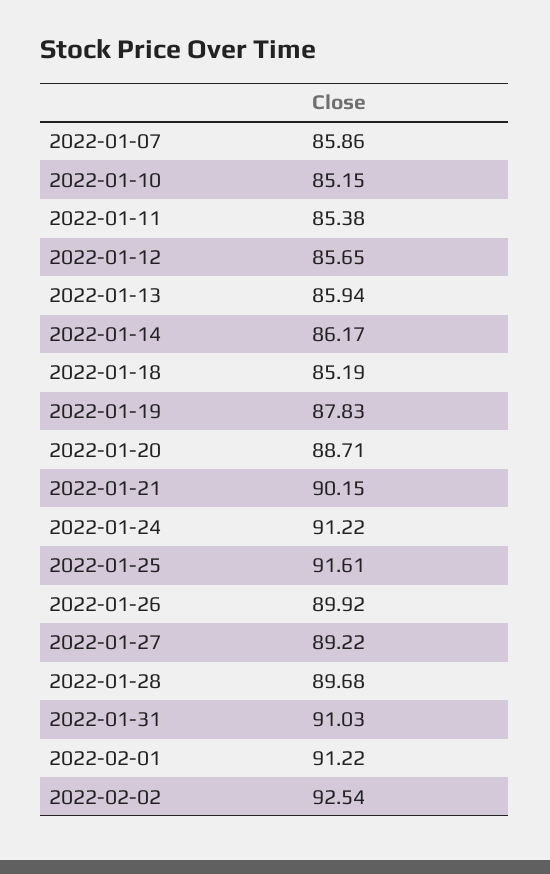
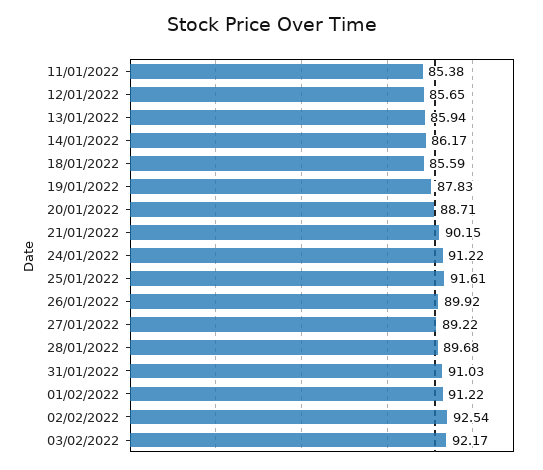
2022-01-07: 85.86 -> none
2022-01-10: 85.15 -> none
2022-01-18: 85.19 -> 85.59
03/02/2022: none -> 92.17

